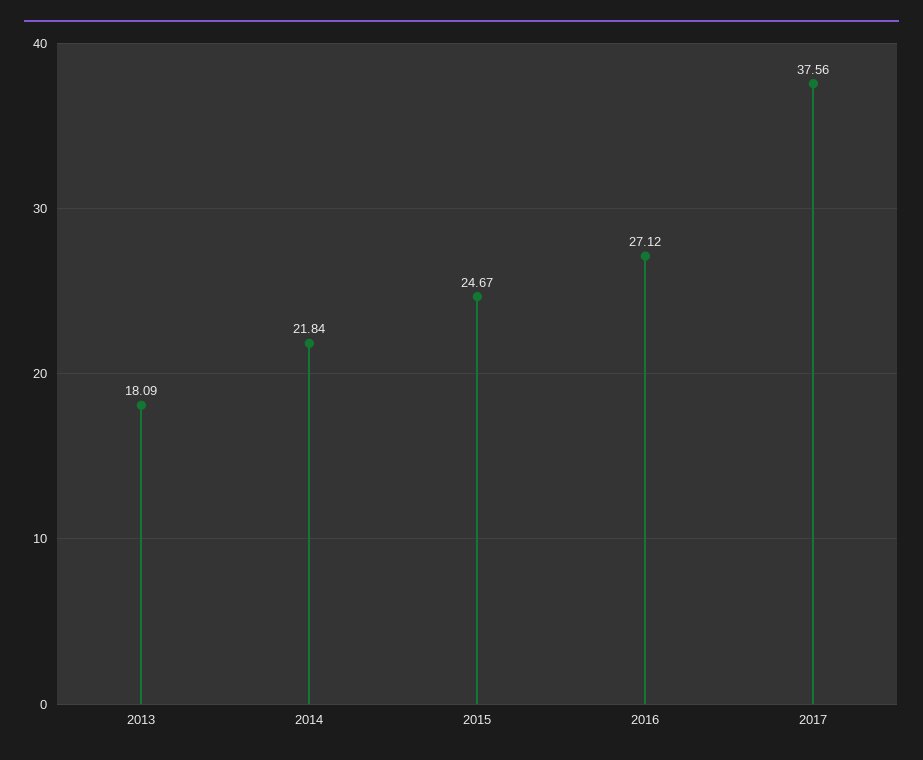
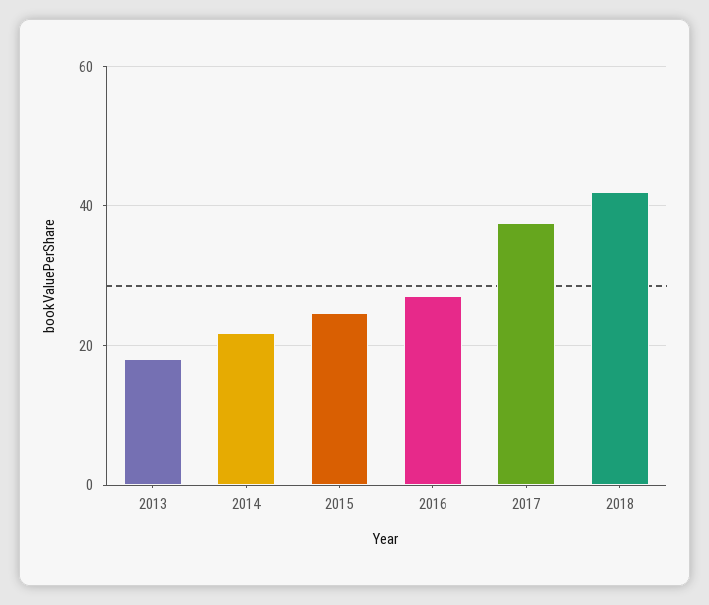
2018: none -> 42

